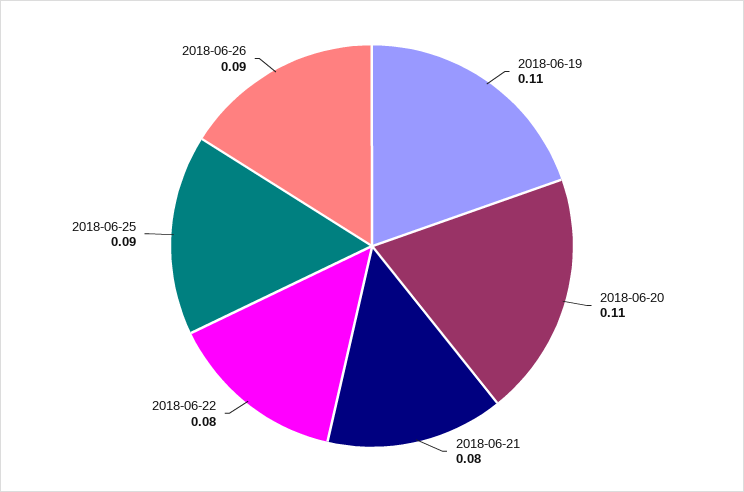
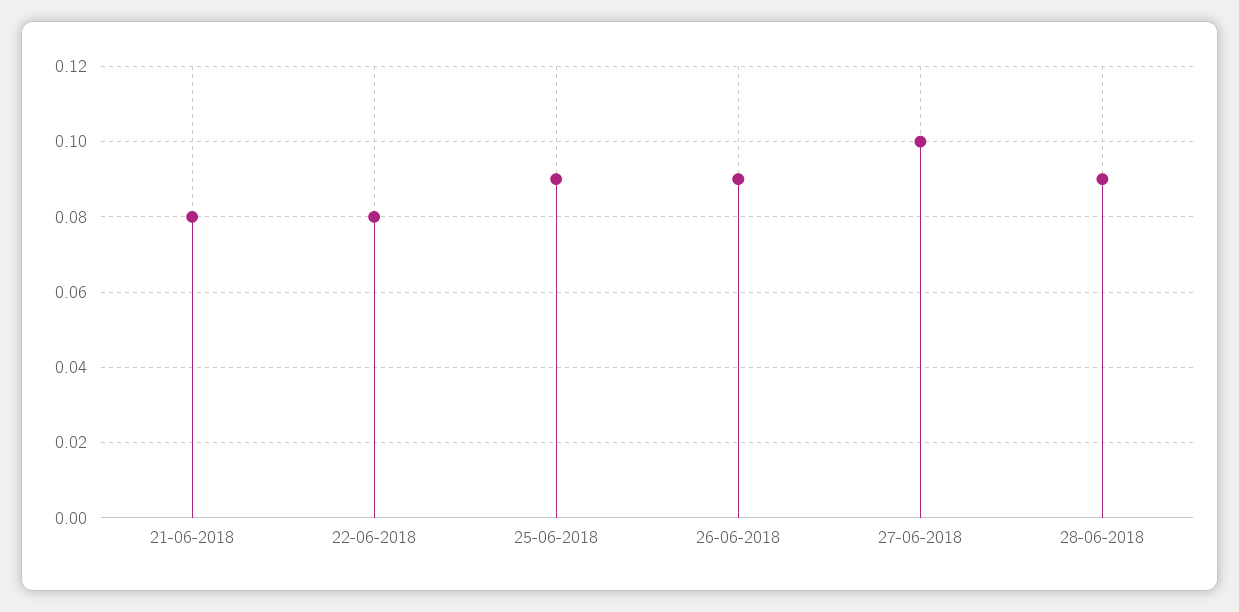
2018-06-19: 0.11 -> none
2018-06-20: 0.11 -> none
27-06-2018: none -> 0.1
28-06-2018: none -> 0.09

